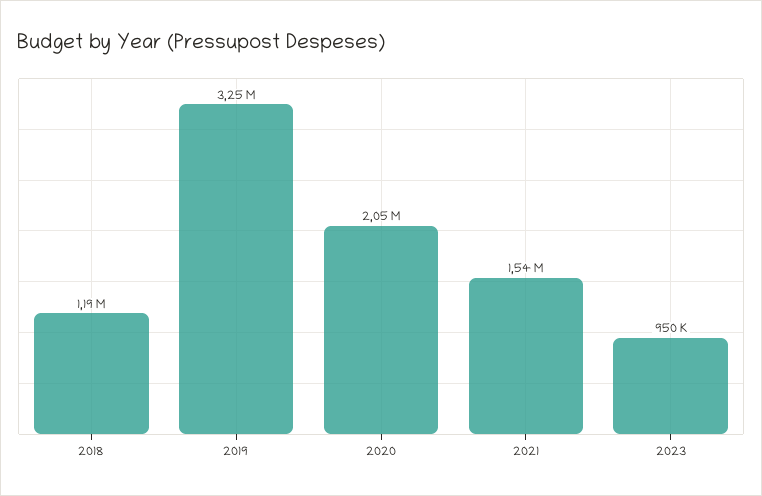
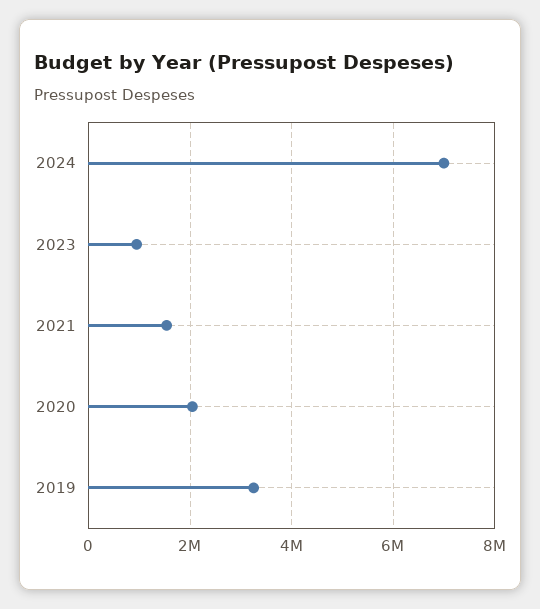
2018: 1190000 -> none
2024: none -> 7000000

